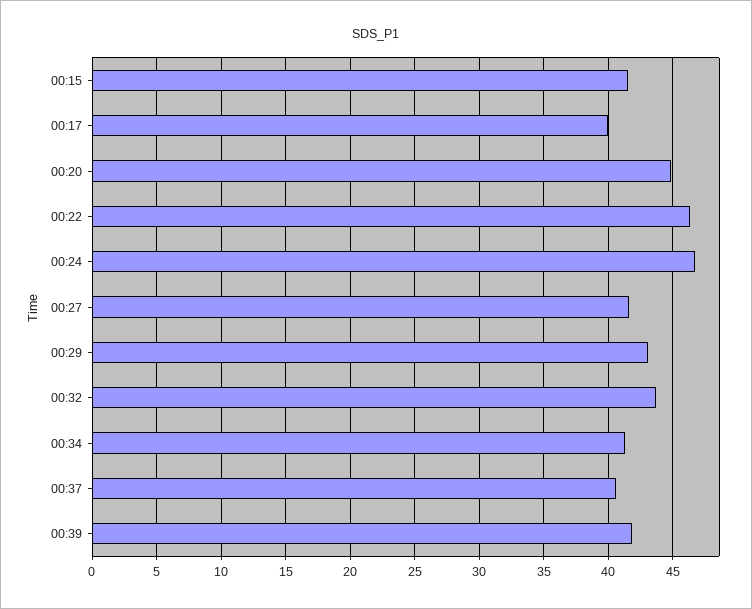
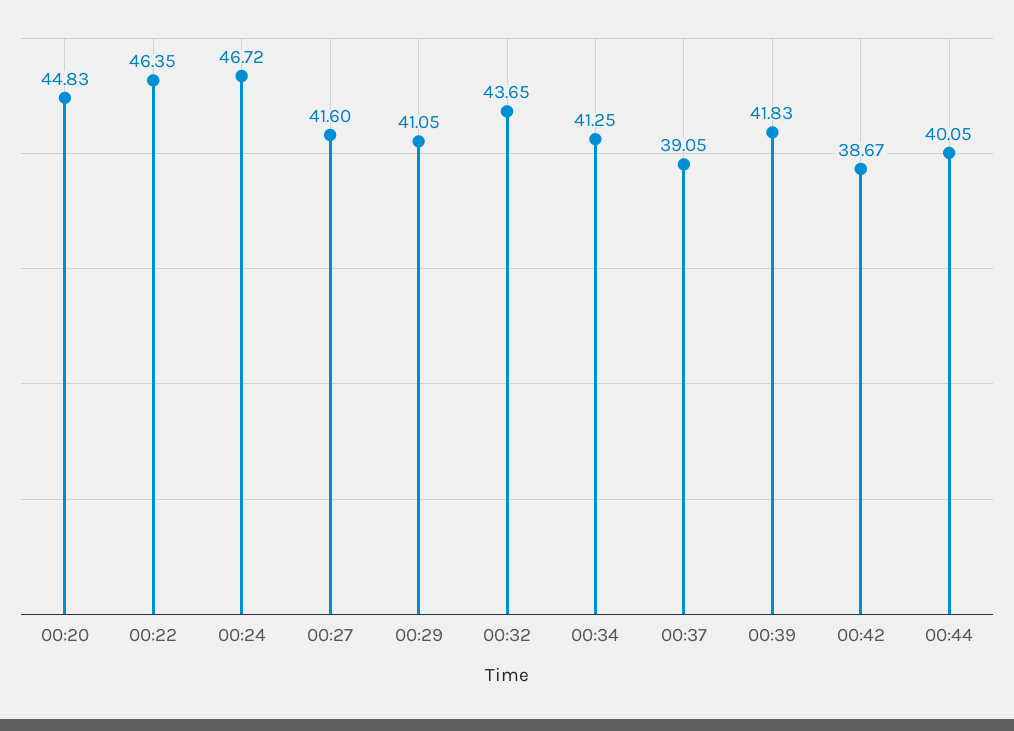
00:15: 41.5 -> none
00:17: 40 -> none
00:29: 43 -> 41.05
00:37: 40.5 -> 39.05
00:42: none -> 38.67
00:44: none -> 40.05

